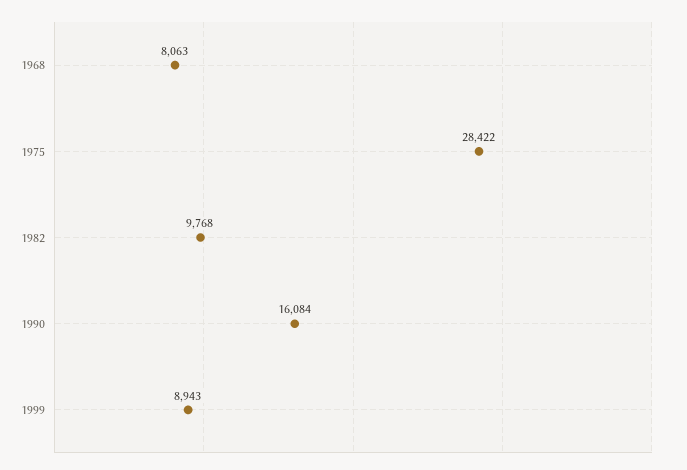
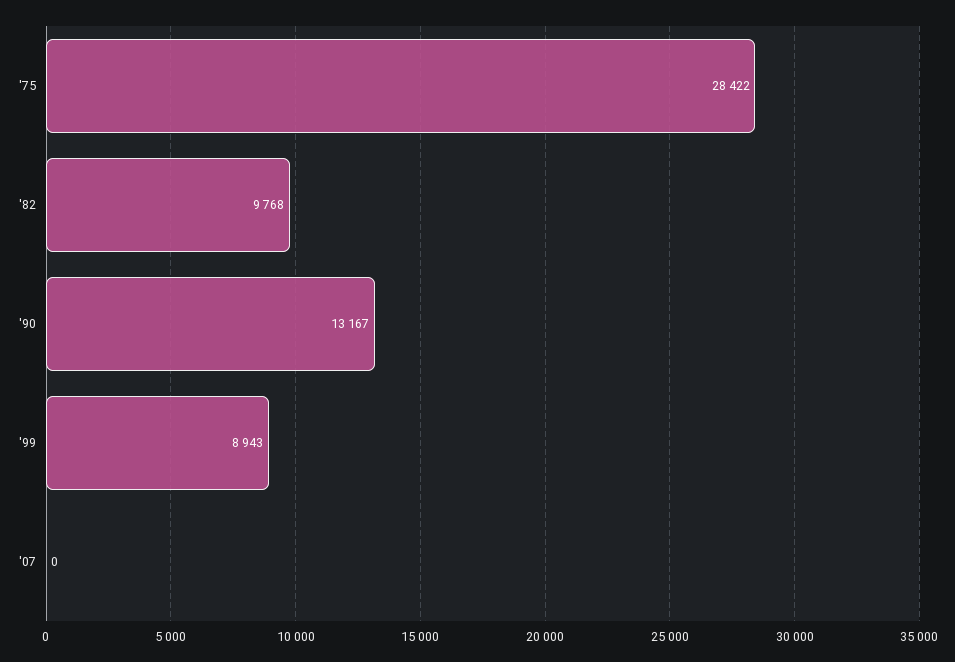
1968: 8063 -> none
1990: 16084 -> 13167
'07: none -> 0

